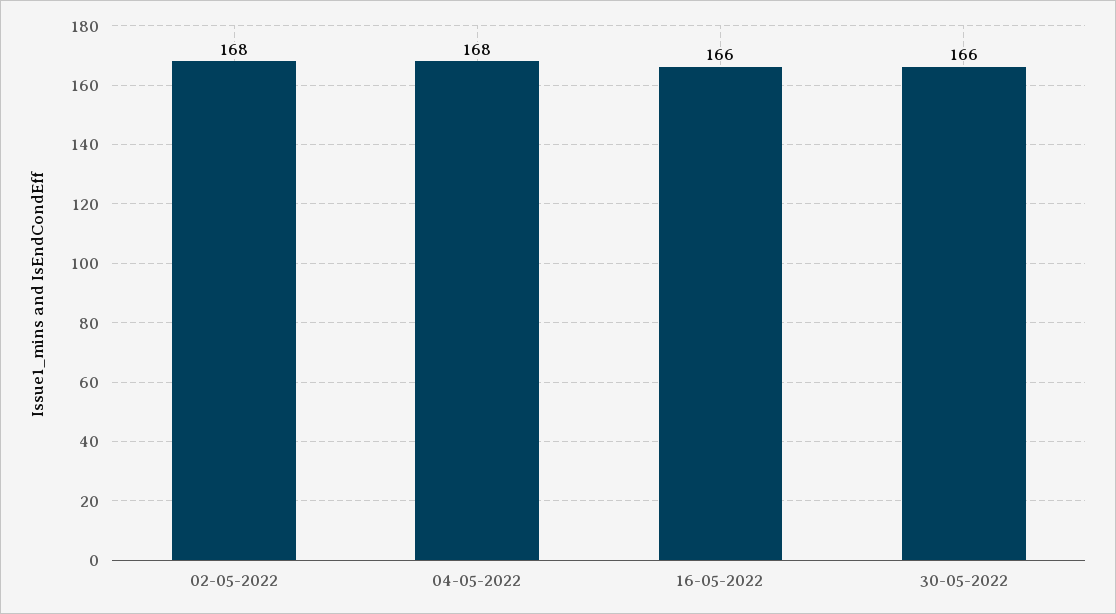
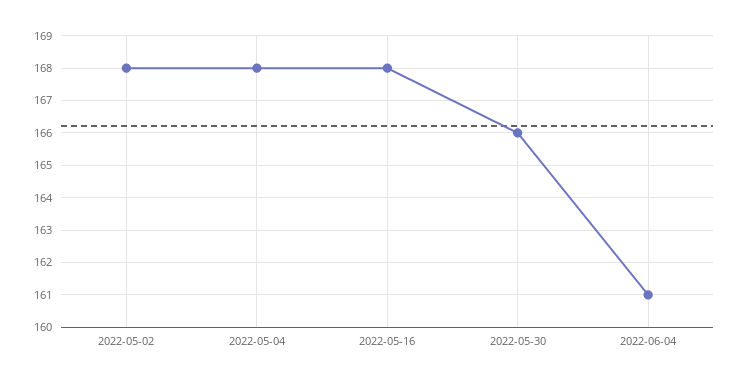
16-05-2022: 166 -> 168
2022-06-04: none -> 161

